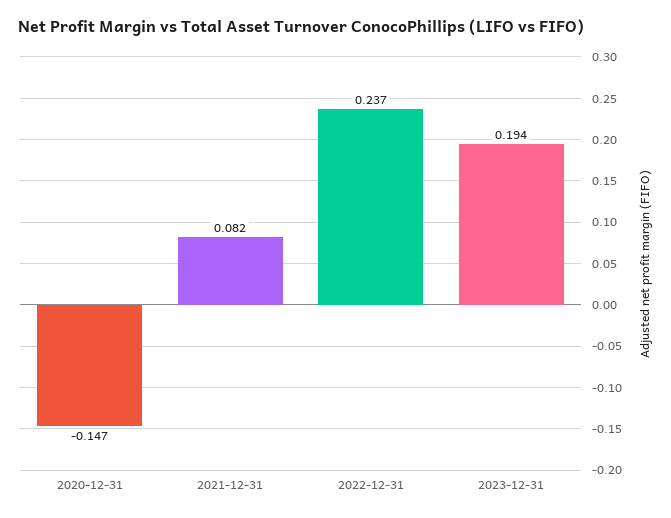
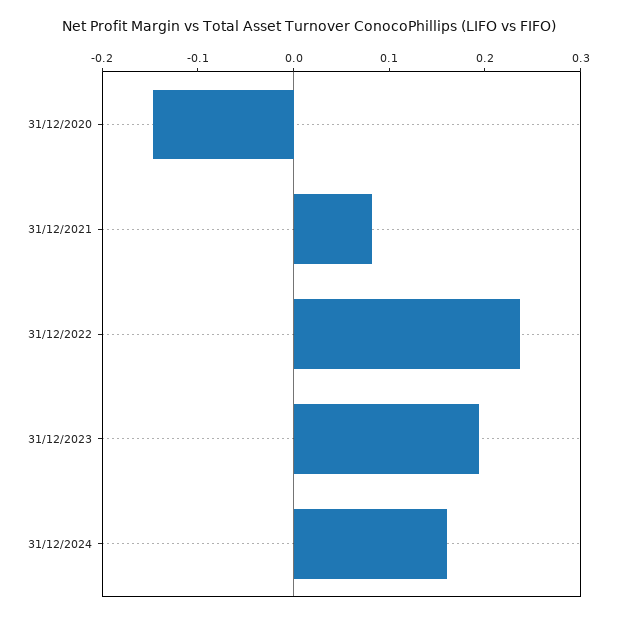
31/12/2024: none -> 0.16

